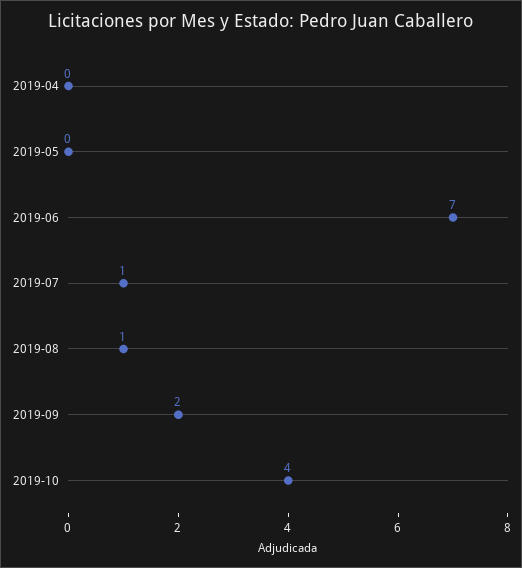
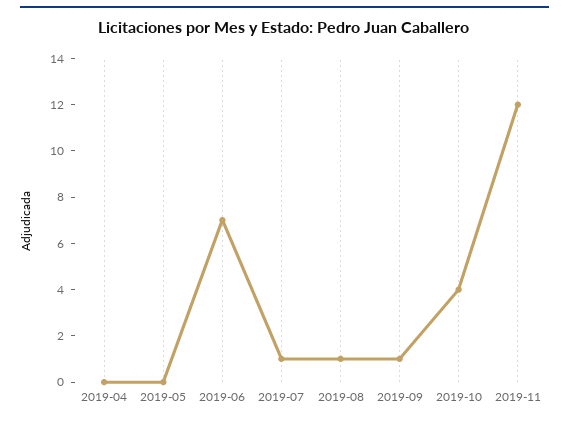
2019-09: 2 -> 1
2019-11: none -> 12

